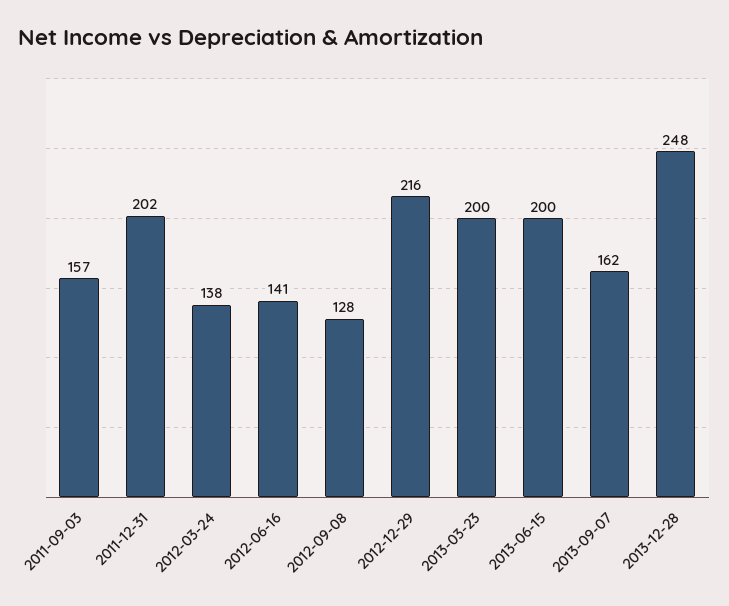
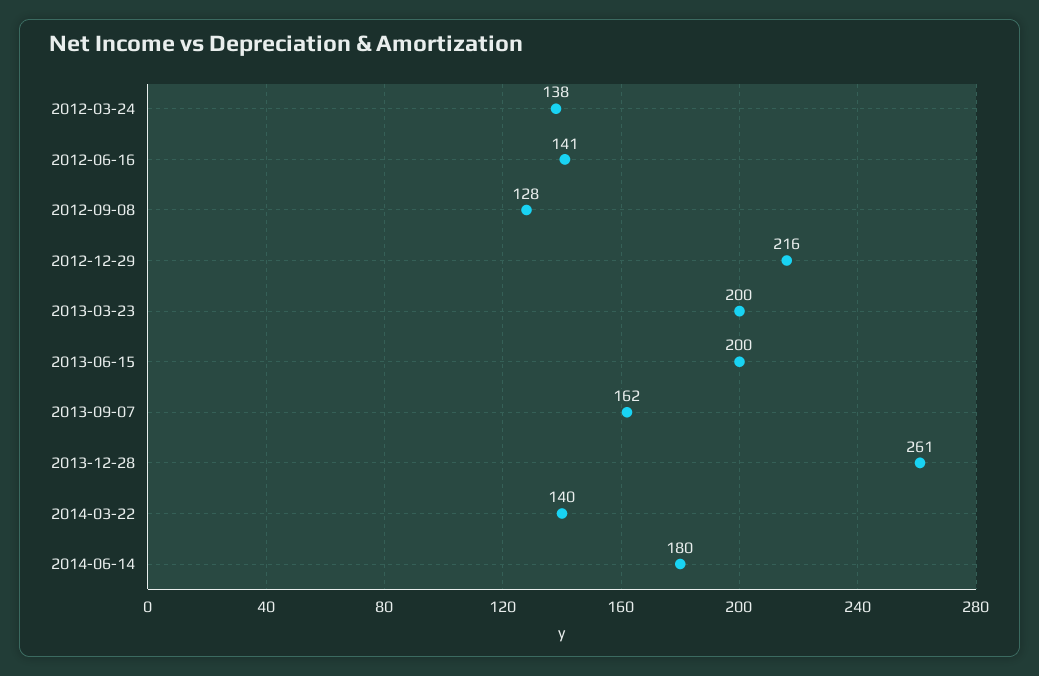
2011-09-03: 157 -> none
2011-12-31: 202 -> none
2013-12-28: 248 -> 261
2014-03-22: none -> 140
2014-06-14: none -> 180

